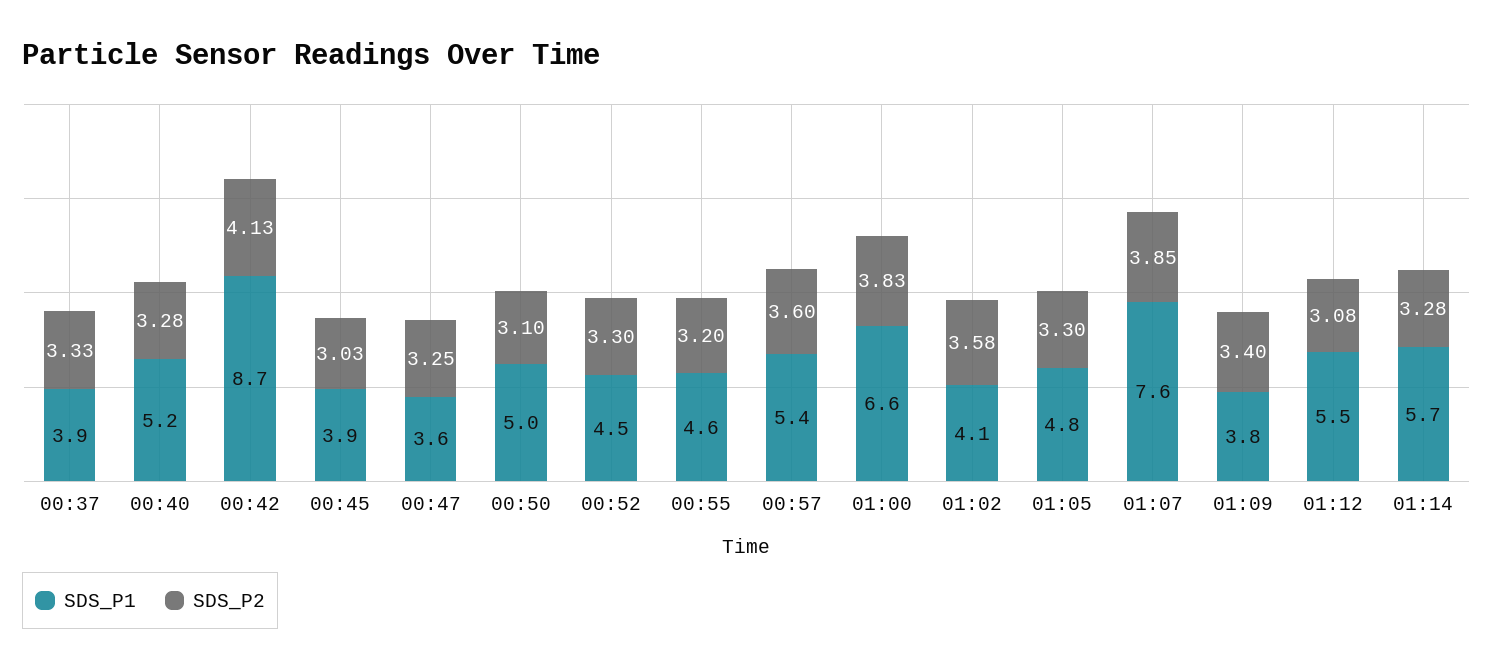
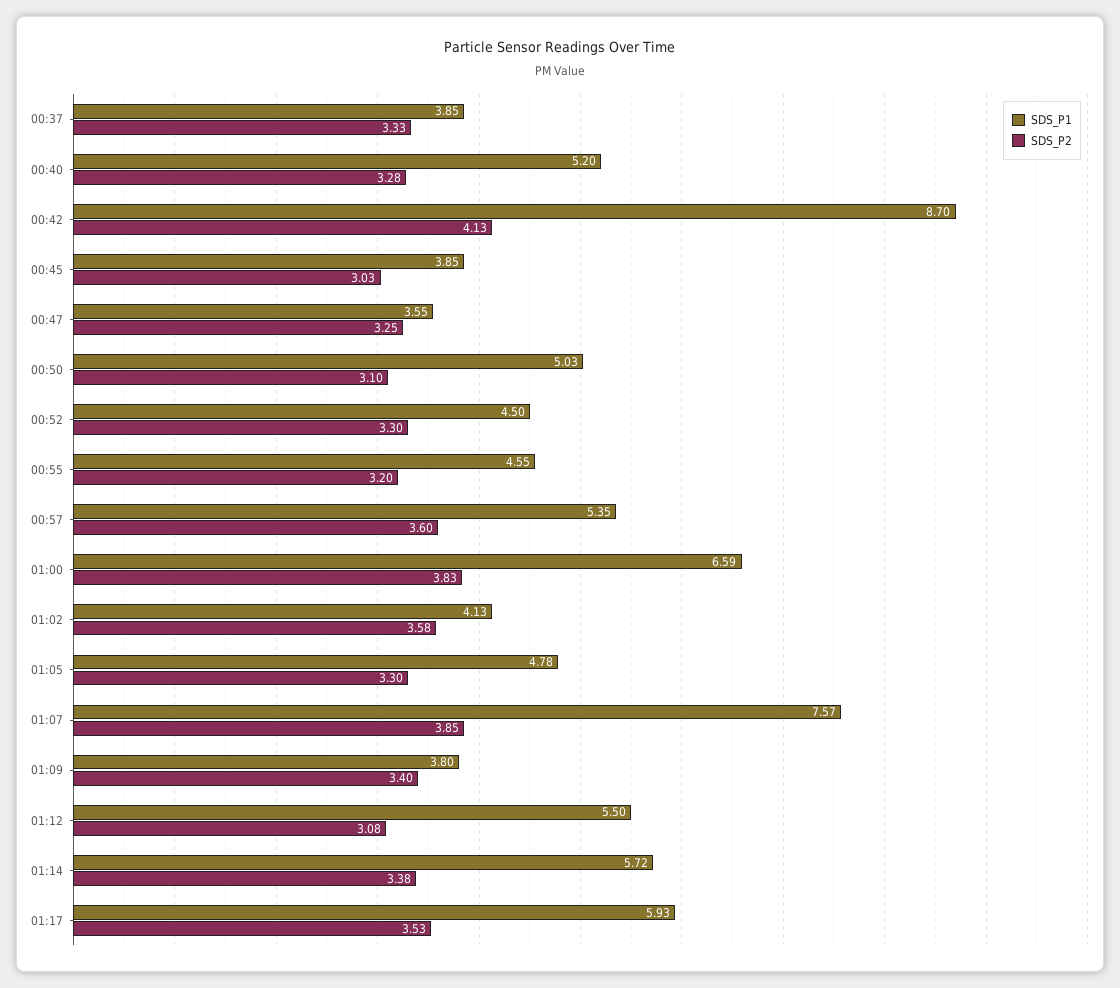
SDS_P2, 01:14: 3.28 -> 3.38
SDS_P1, 01:17: none -> 5.93
SDS_P2, 01:17: none -> 3.53

